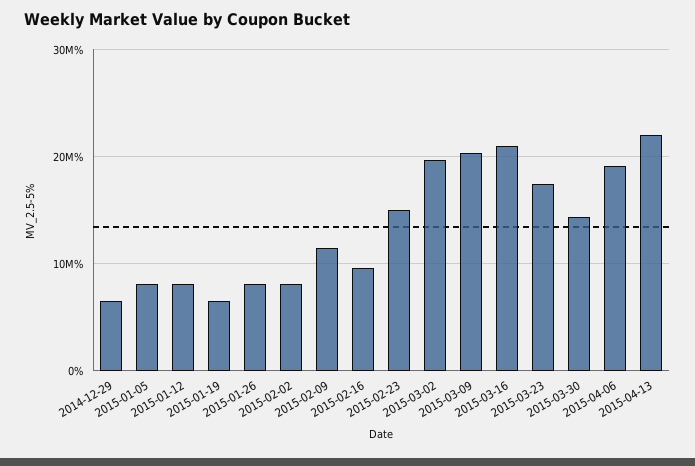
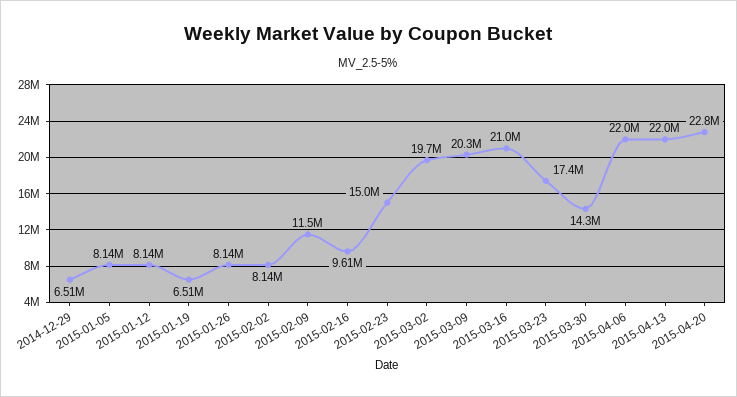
2015-04-06: 19000000 -> 22000000
2015-04-20: none -> 22800000

